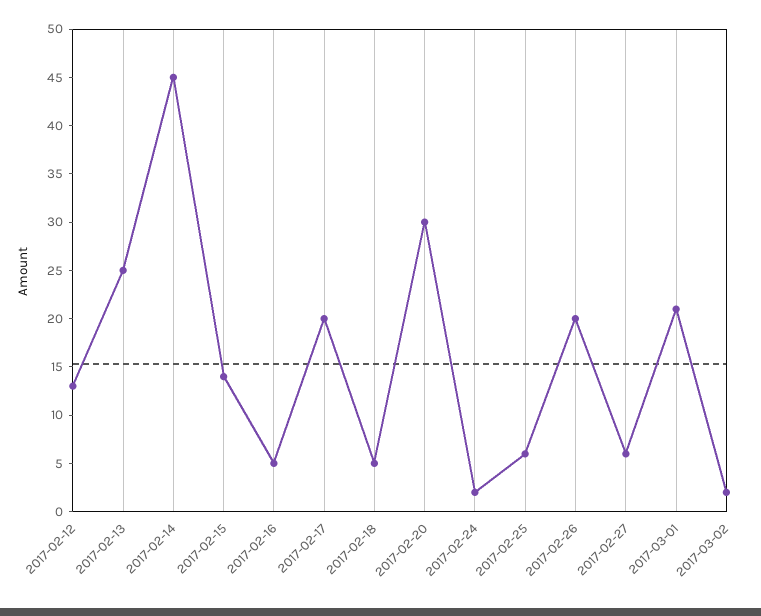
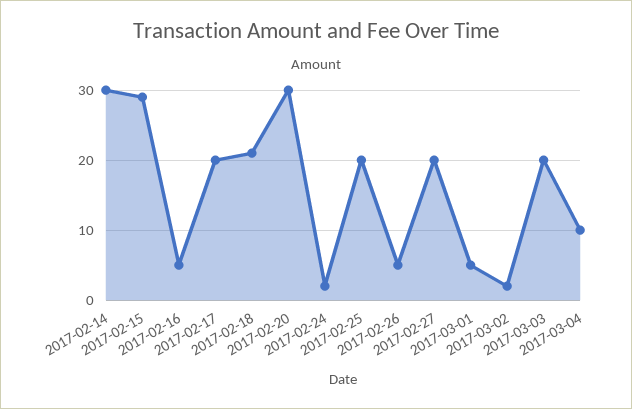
2017-02-12: 13 -> none
2017-02-13: 25 -> none
2017-02-14: 45 -> 30
2017-02-15: 14 -> 29
2017-02-18: 5 -> 21
2017-02-25: 6 -> 20
2017-02-26: 20 -> 5
2017-02-27: 6 -> 20
2017-03-01: 21 -> 5
2017-03-03: none -> 20
2017-03-04: none -> 10

